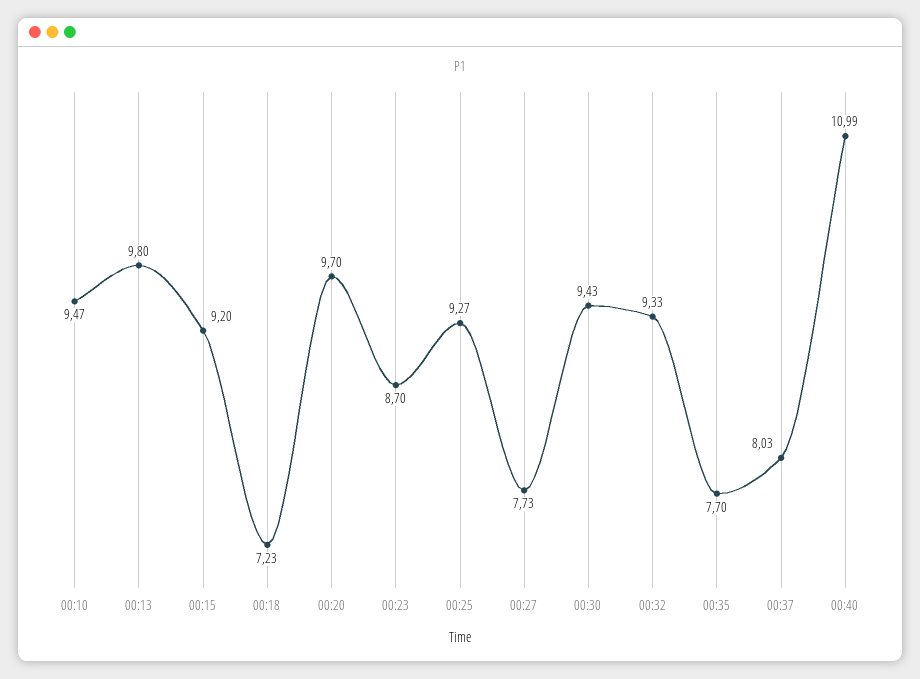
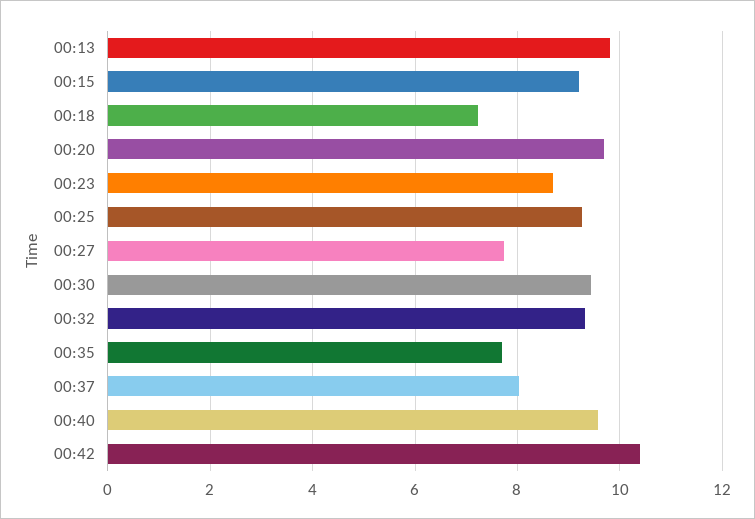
00:10: 9.47 -> none
00:40: 10.99 -> 9.6
00:42: none -> 10.4

